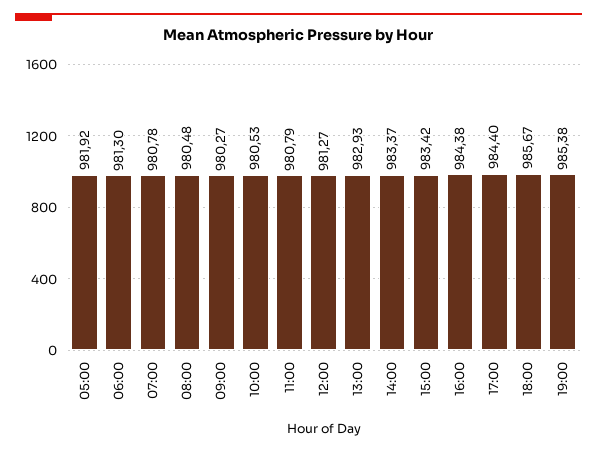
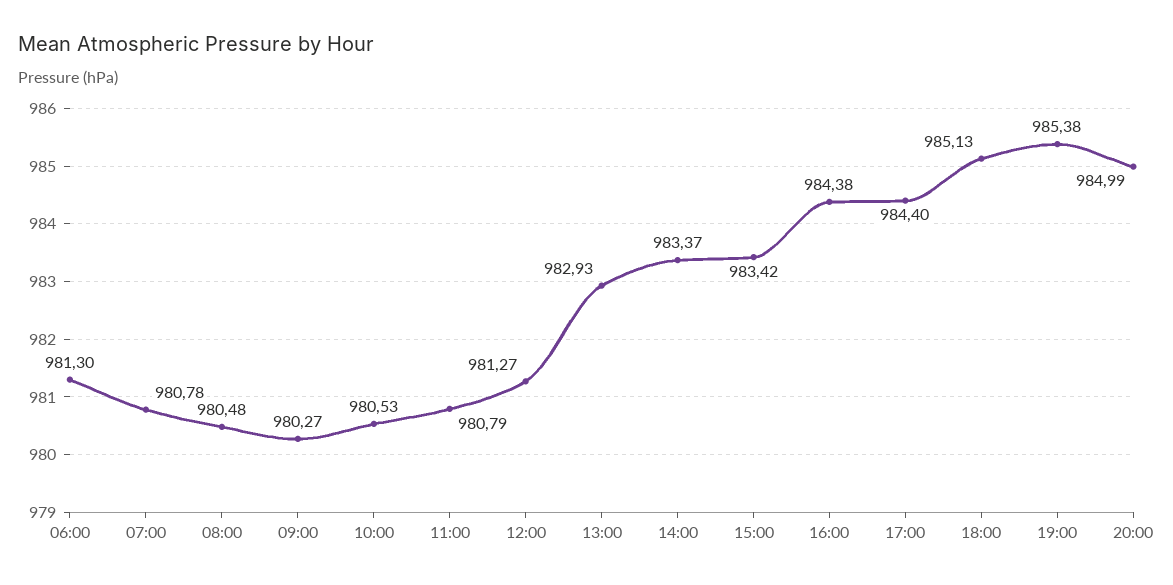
05:00: 981.92 -> none
18:00: 985.67 -> 985.13
20:00: none -> 984.99

